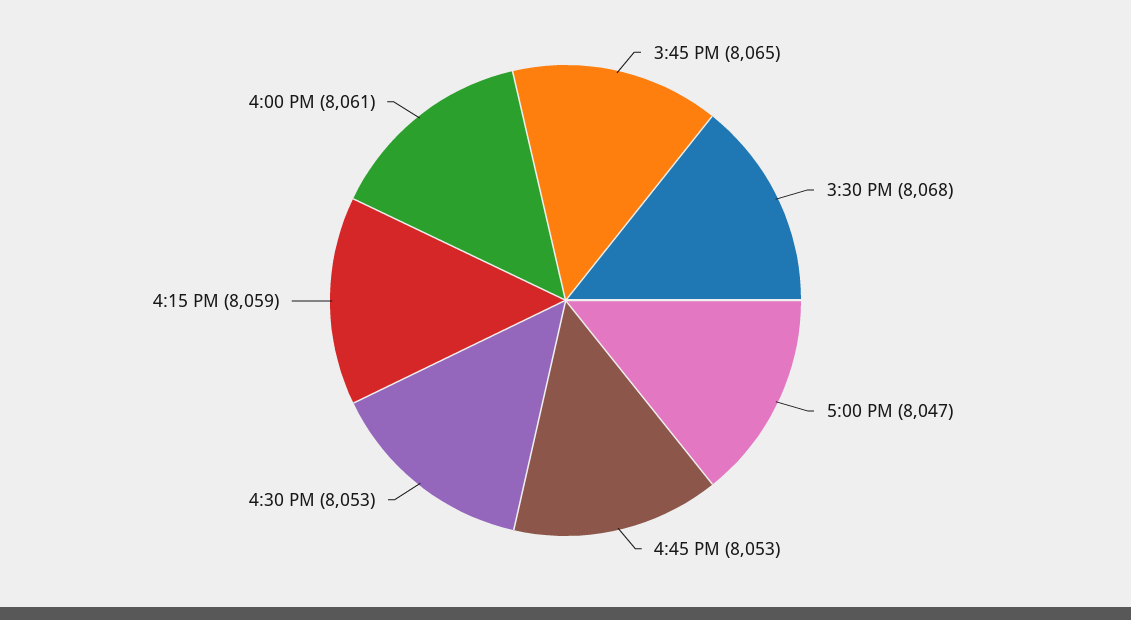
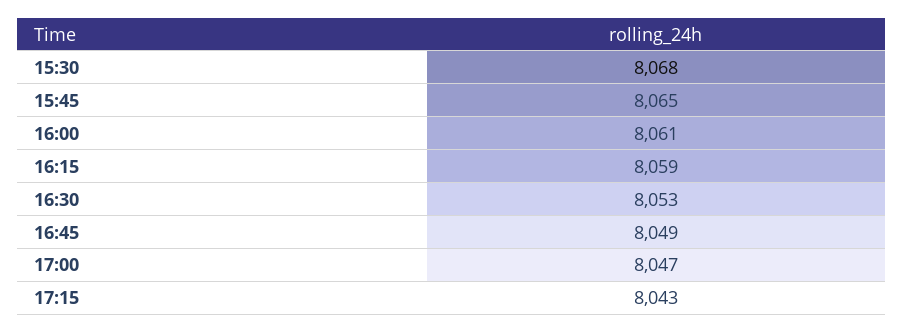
4:45 PM: 8053 -> 8049
17:15: none -> 8043

